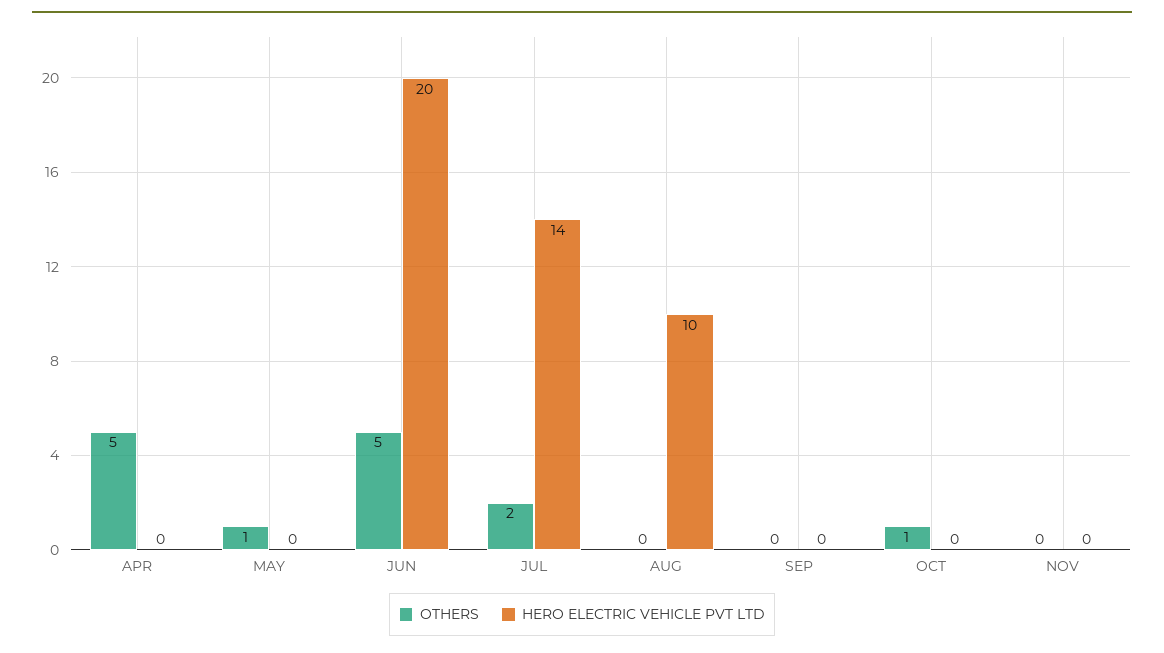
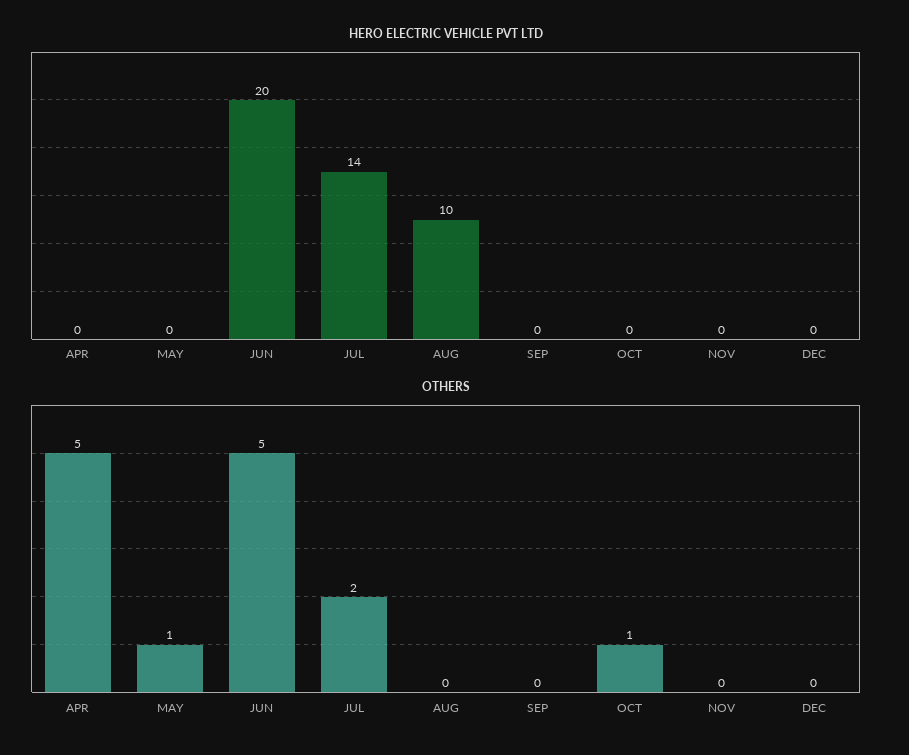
HERO ELECTRIC VEHICLE PVT LTD, DEC: none -> 0
OTHERS, DEC: none -> 0

